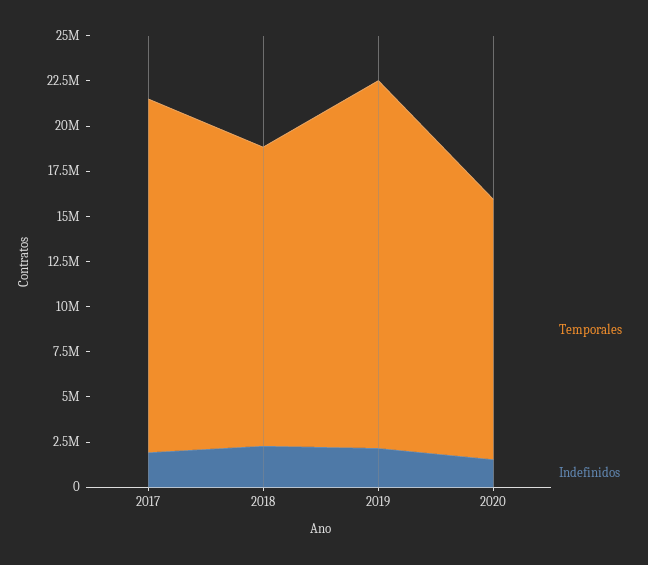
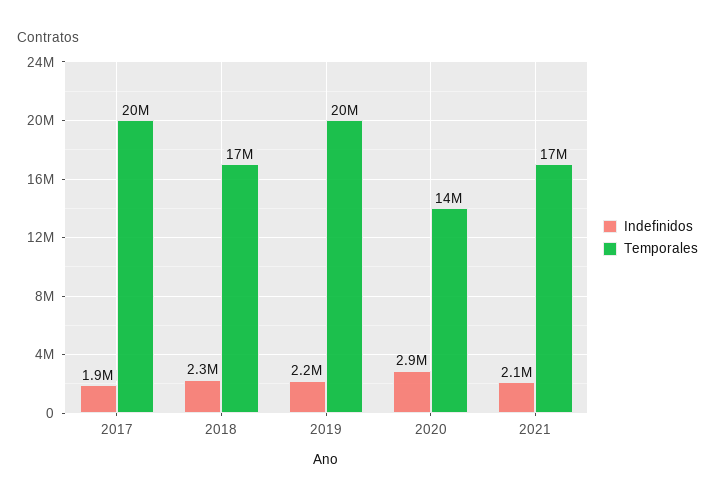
Indefinidos, 2020: 1500000 -> 2900000
Indefinidos, 2021: none -> 2100000
Temporales, 2021: none -> 17000000

